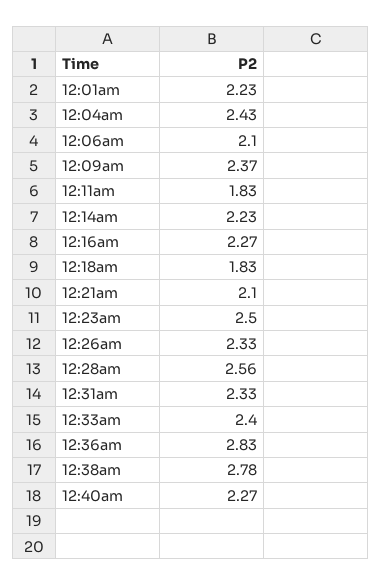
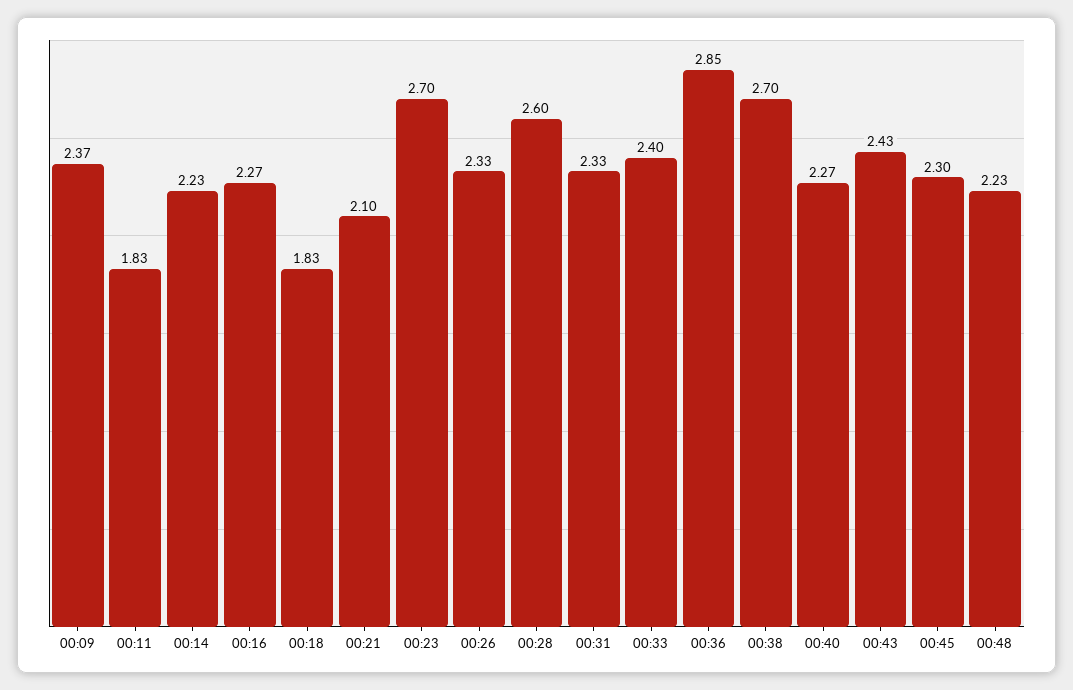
12:01am: 2.23 -> none
12:04am: 2.43 -> none
12:06am: 2.1 -> none
12:23am: 2.5 -> 2.7
12:28am: 2.56 -> 2.6
12:36am: 2.83 -> 2.85
12:38am: 2.78 -> 2.7
00:43: none -> 2.43
00:45: none -> 2.3
00:48: none -> 2.23

